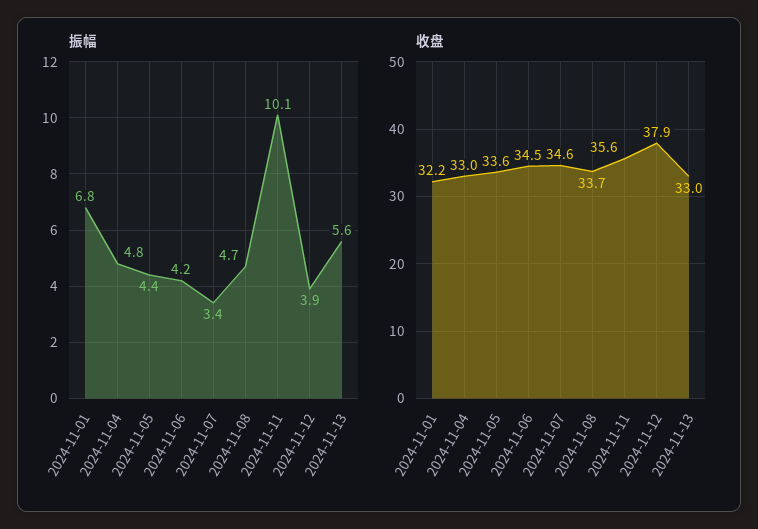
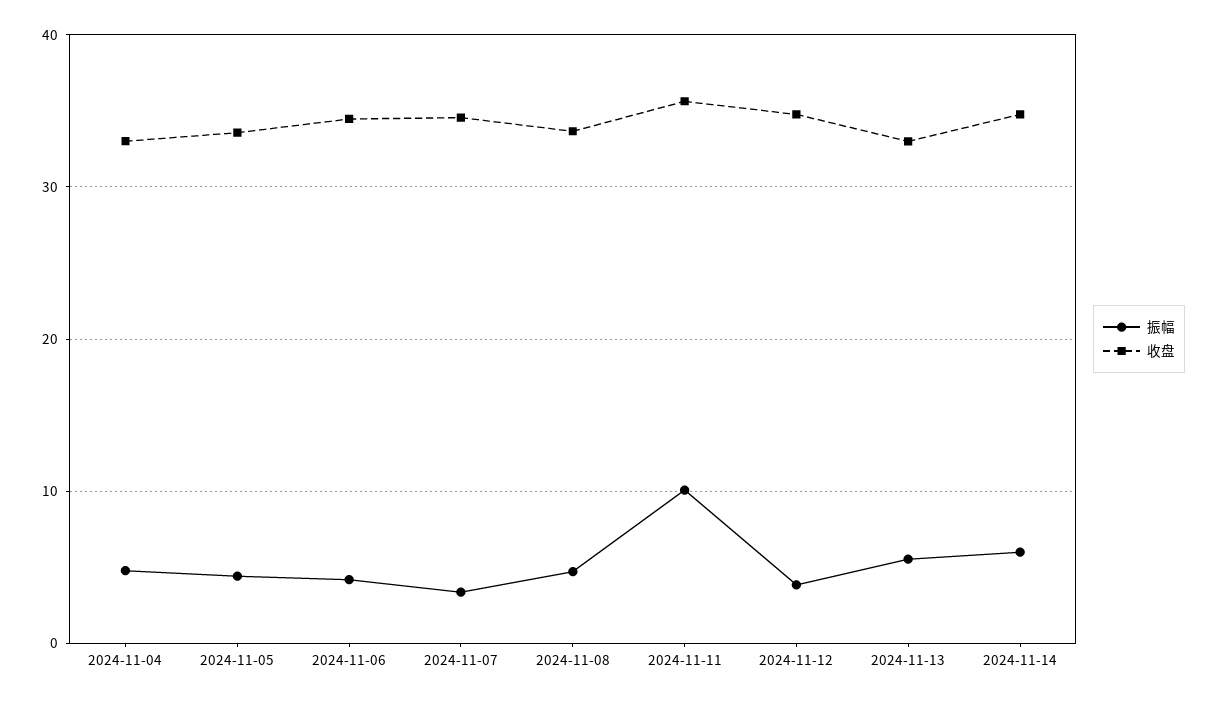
振幅, 2024-11-01: 6.8 -> none
收盘, 2024-11-01: 32.2 -> none
收盘, 2024-11-12: 37.9 -> 35
振幅, 2024-11-14: none -> 6
收盘, 2024-11-14: none -> 35

